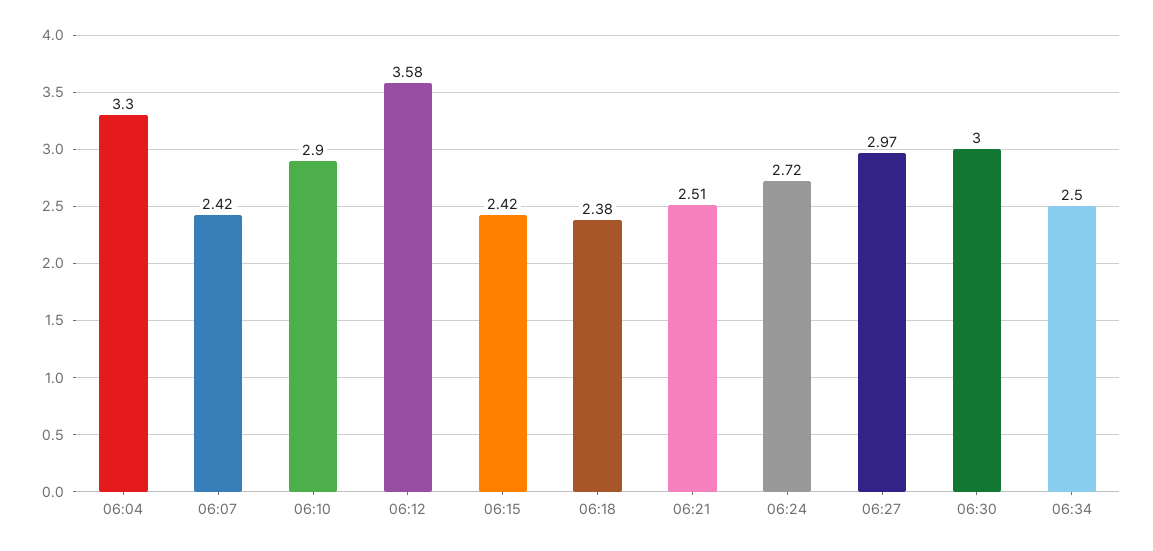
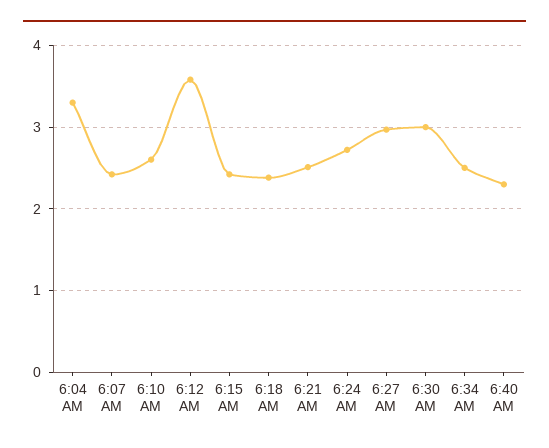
06:10: 2.9 -> 2.6
6:40 AM: none -> 2.3

